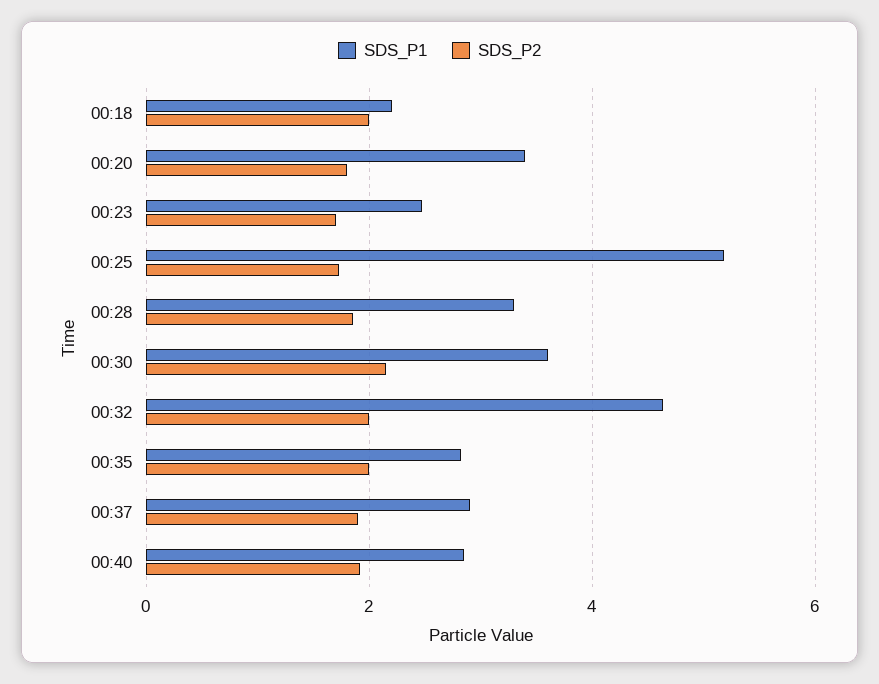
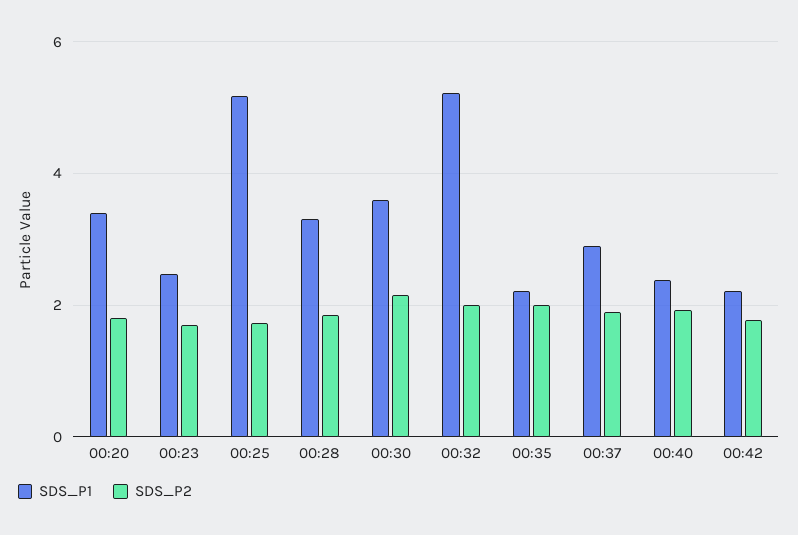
SDS_P1, 00:18: 2.2 -> none
SDS_P2, 00:18: 2 -> none
SDS_P1, 00:32: 4.6 -> 5.2
SDS_P1, 00:35: 2.8 -> 2.2
SDS_P1, 00:40: 2.8 -> 2.4
SDS_P1, 00:42: none -> 2.2
SDS_P2, 00:42: none -> 1.8

